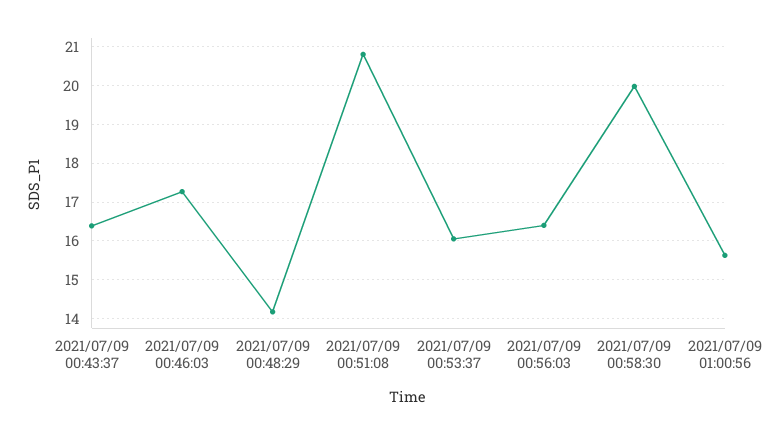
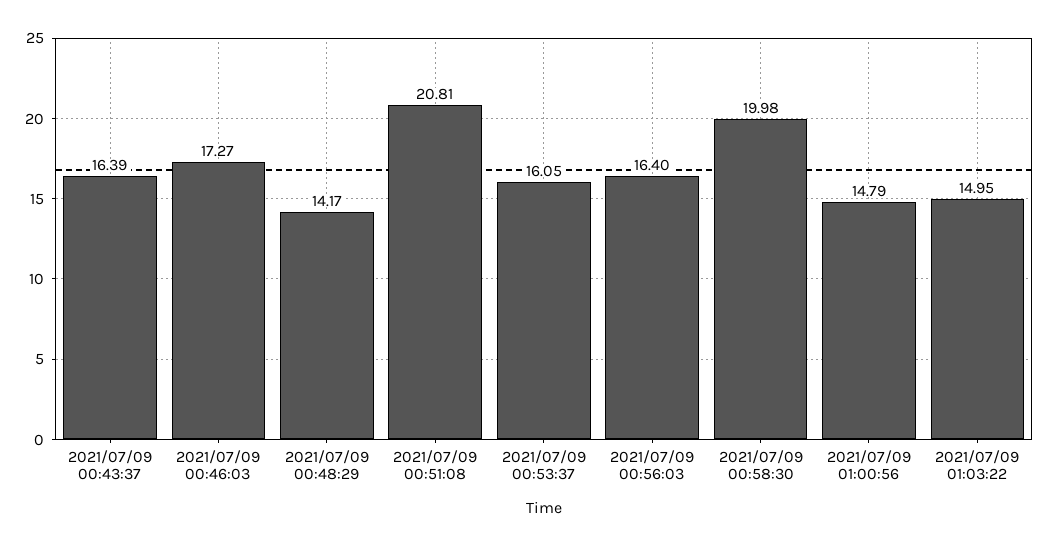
2021/07/09 01:00:56: 15.6 -> 14.79
2021/07/09 01:03:22: none -> 14.95

